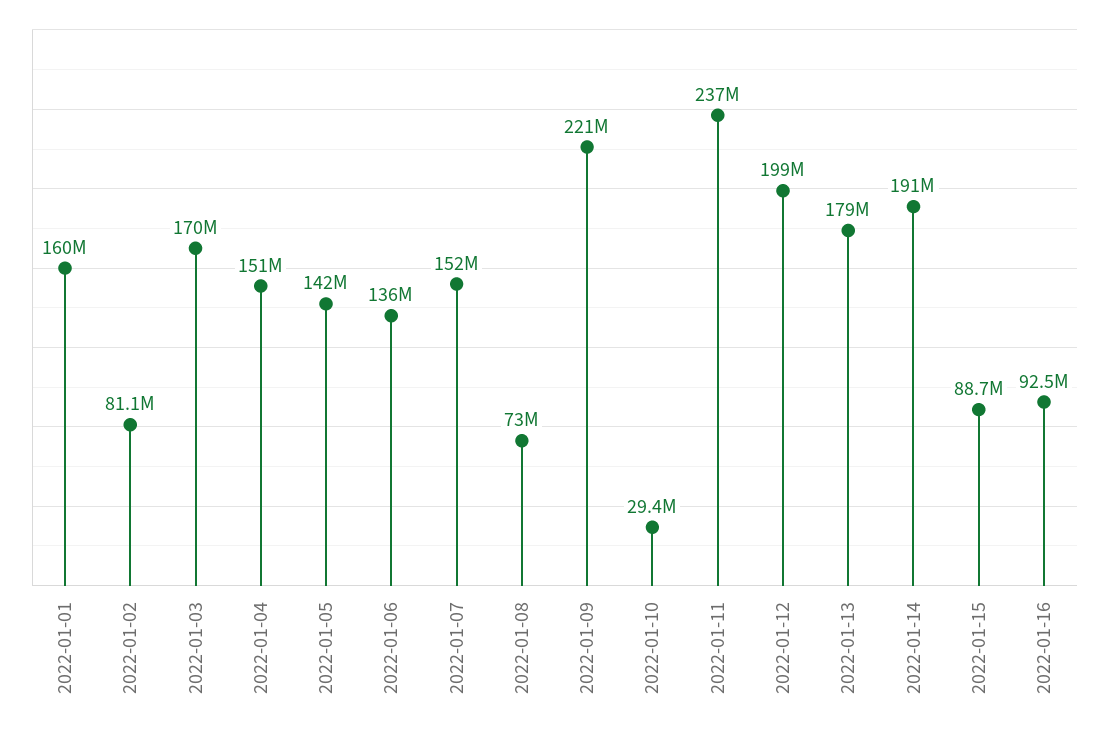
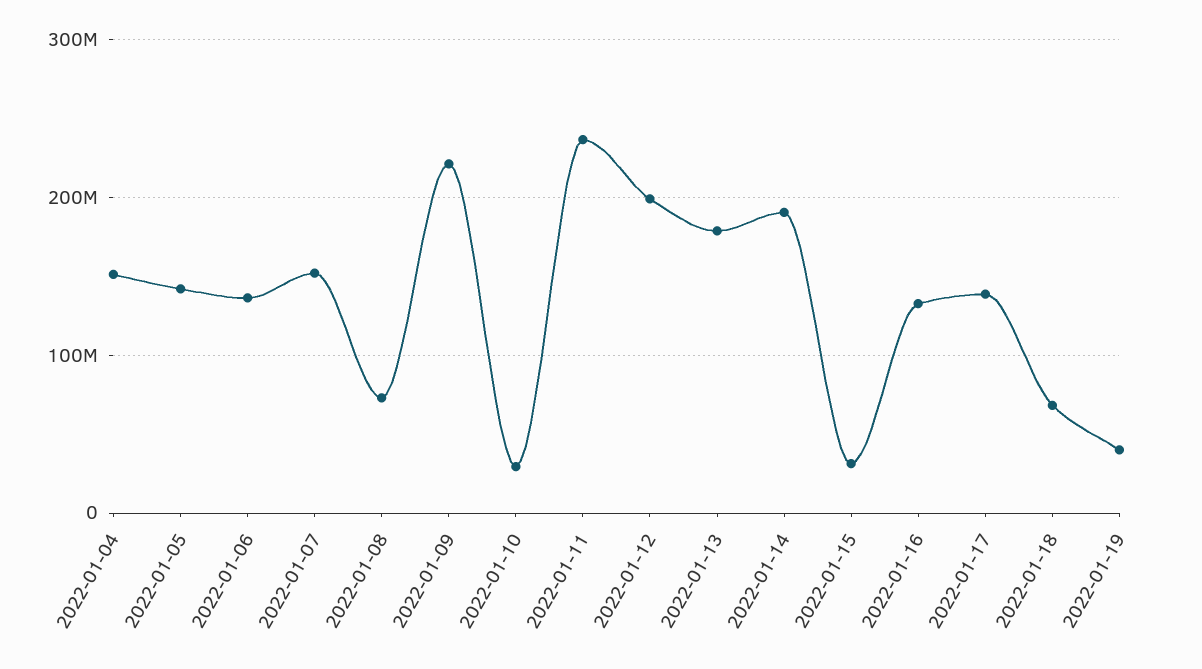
2022-01-01: 160000000 -> none
2022-01-02: 81100000 -> none
2022-01-03: 170000000 -> none
2022-01-15: 88700000 -> 30000000
2022-01-16: 92500000 -> 130000000
2022-01-17: none -> 140000000
2022-01-18: none -> 70000000
2022-01-19: none -> 40000000

